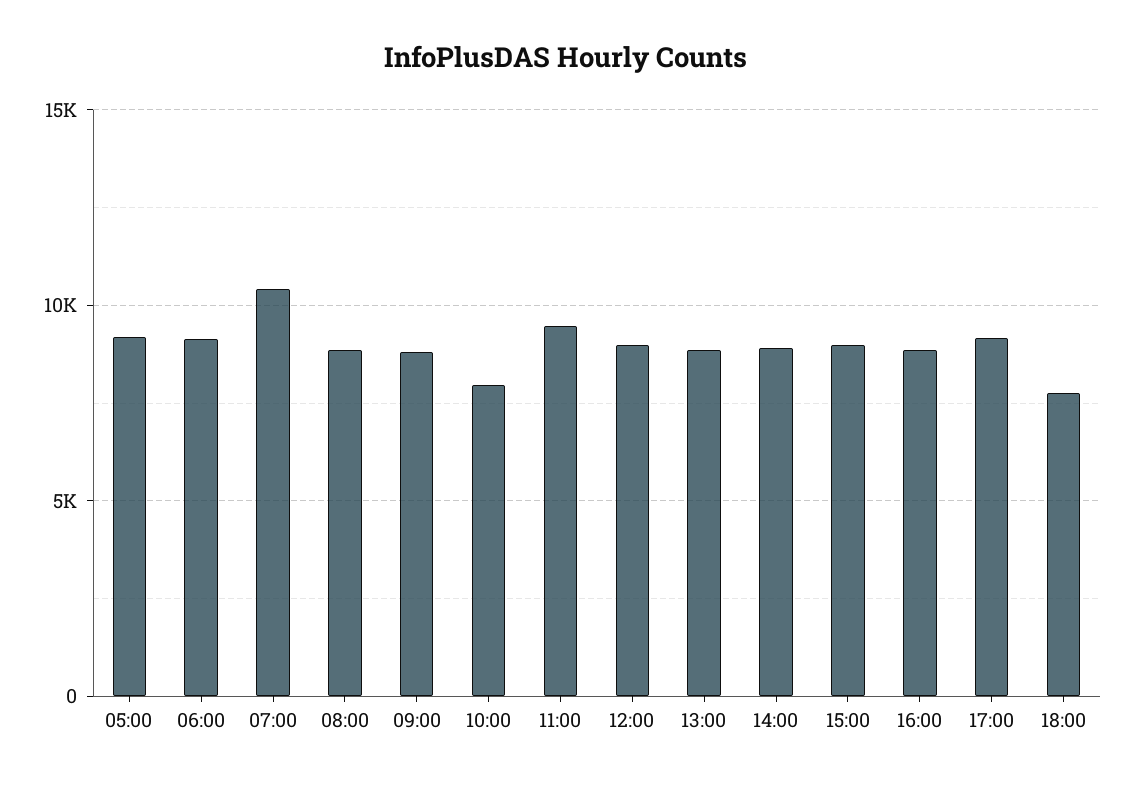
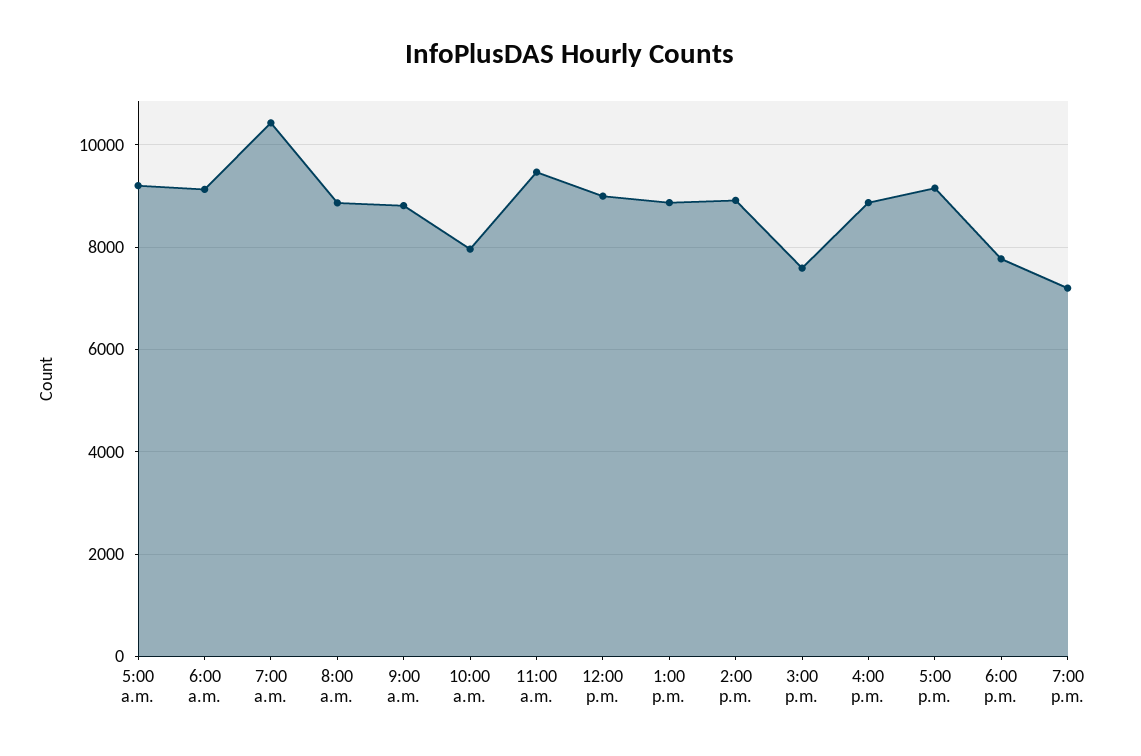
15:00: 9000 -> 7600
7:00 p.m.: none -> 7200

